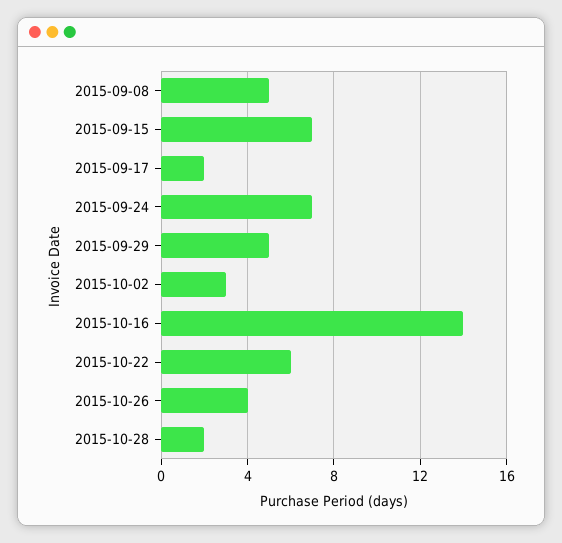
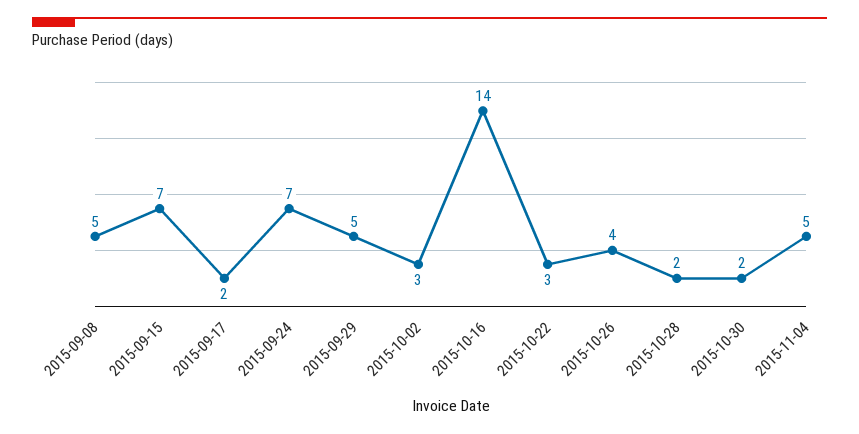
2015-10-22: 6 -> 3
2015-10-30: none -> 2
2015-11-04: none -> 5

